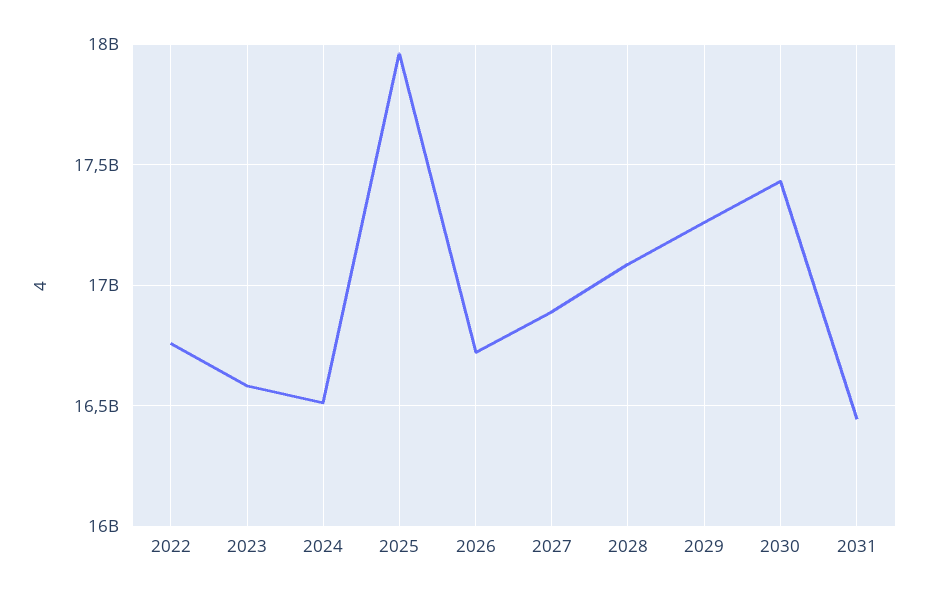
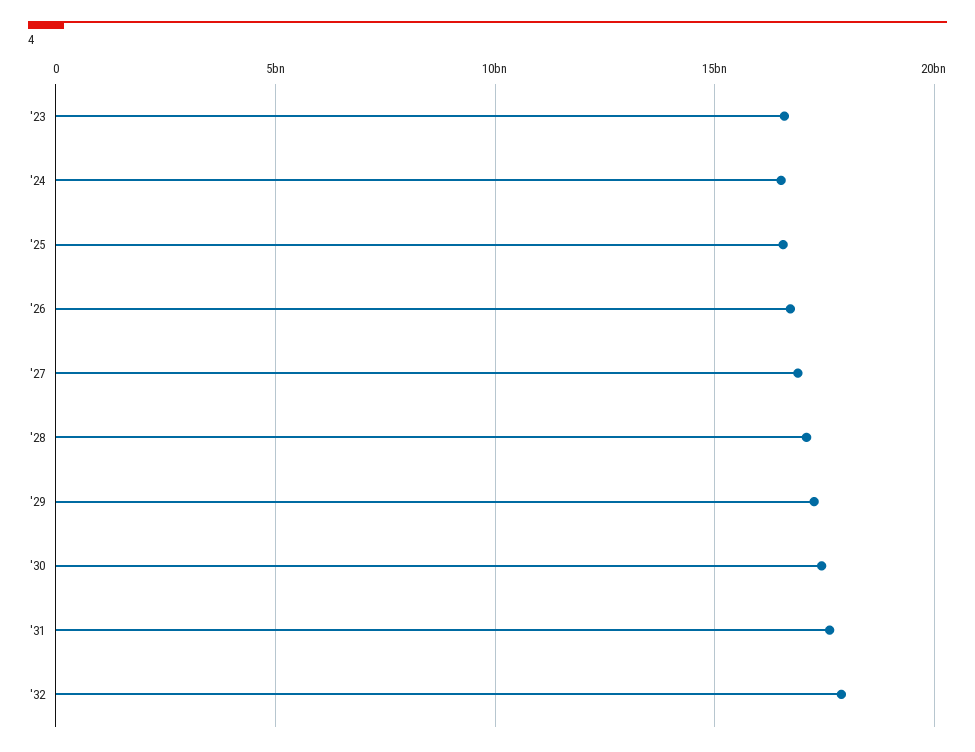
2022: 16750000000 -> none
2025: 17950000000 -> 16500000000
2031: 16450000000 -> 17500000000
'32: none -> 18000000000

